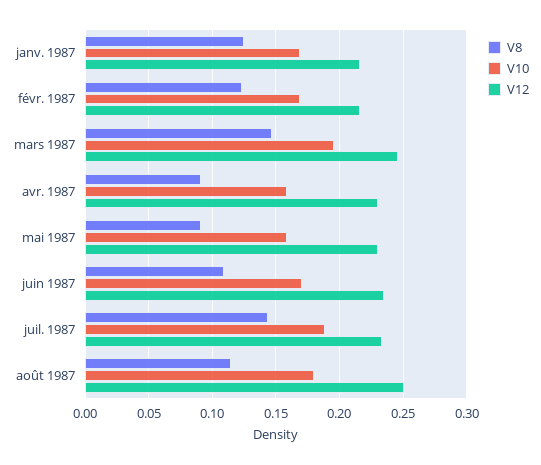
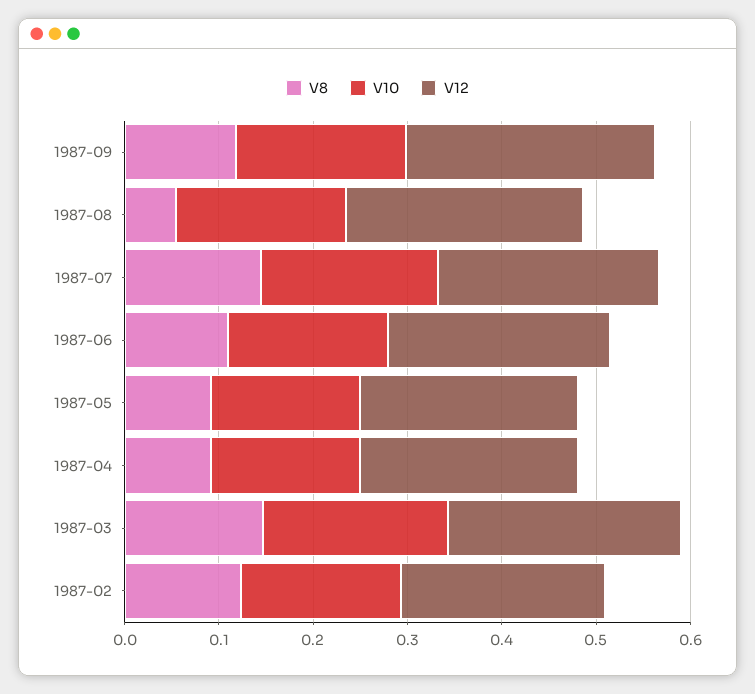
V8, janv. 1987: 0.125 -> none
V10, janv. 1987: 0.17 -> none
V12, janv. 1987: 0.215 -> none
V8, août 1987: 0.115 -> 0.06
V8, 1987-09: none -> 0.12
V10, 1987-09: none -> 0.18
V12, 1987-09: none -> 0.26

